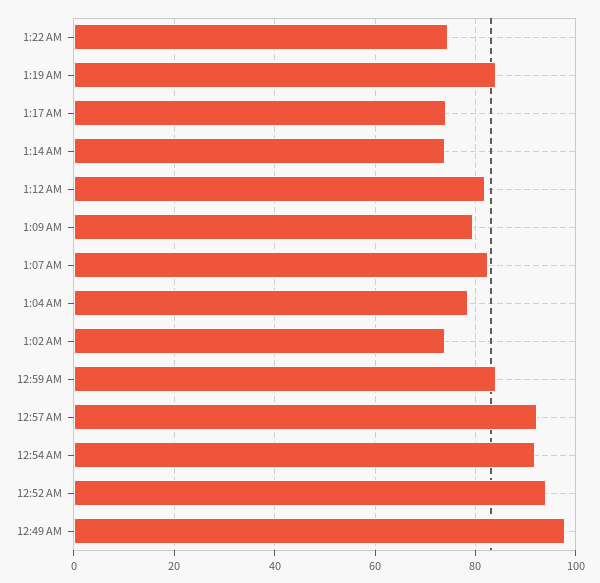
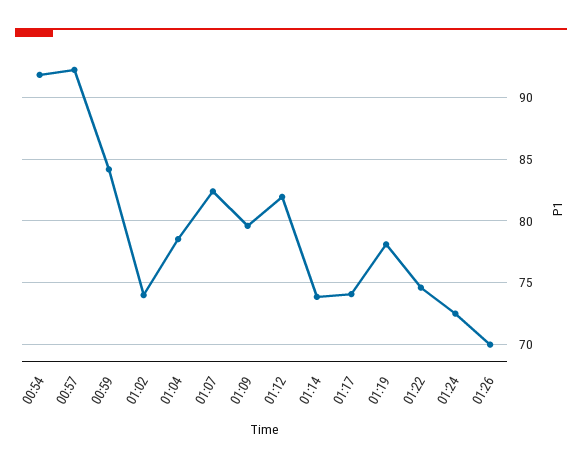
1:19 AM: 84 -> 78
12:52 AM: 94 -> none
12:49 AM: 98 -> none
01:24: none -> 72.5
01:26: none -> 70

